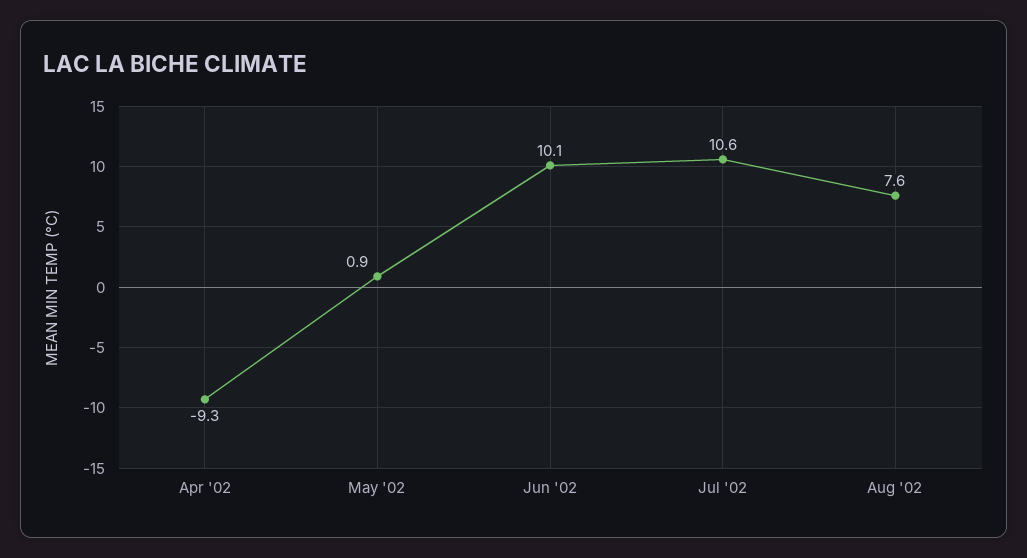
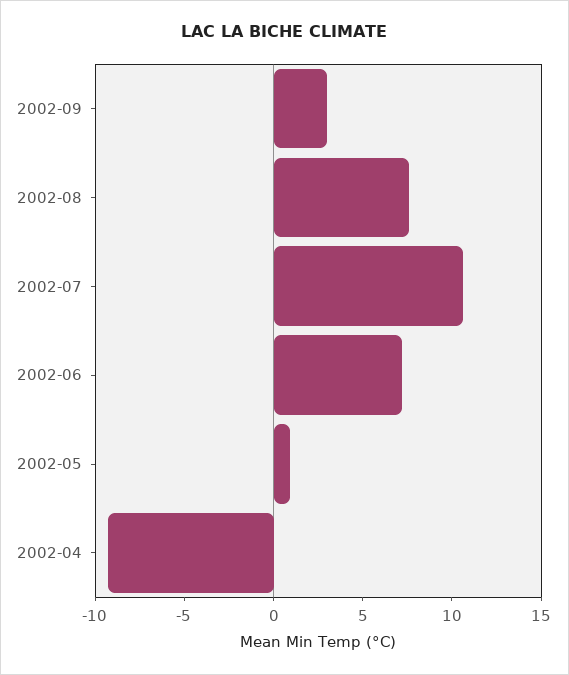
Jun '02: 10.1 -> 7
2002-09: none -> 3

